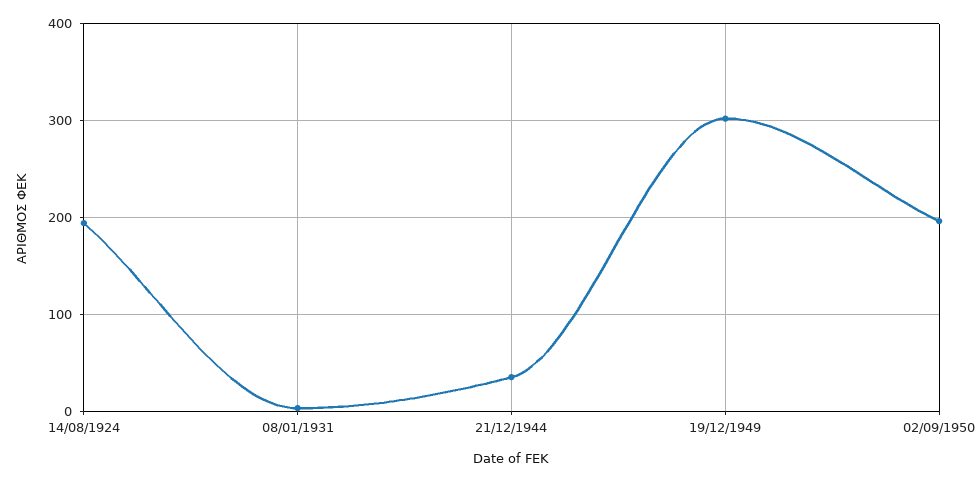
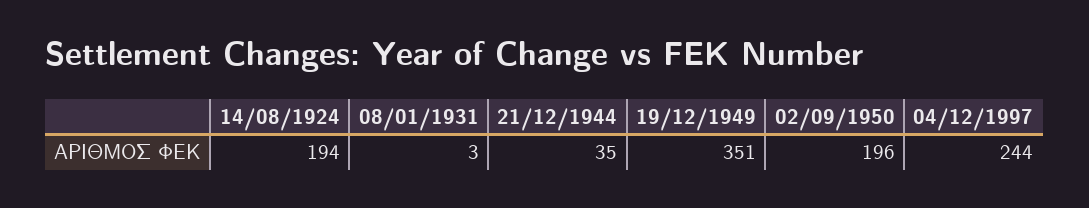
19/12/1949: 300 -> 351
04/12/1997: none -> 244

